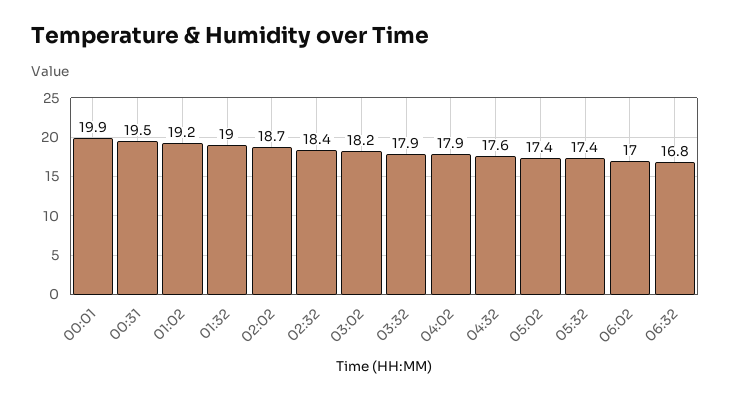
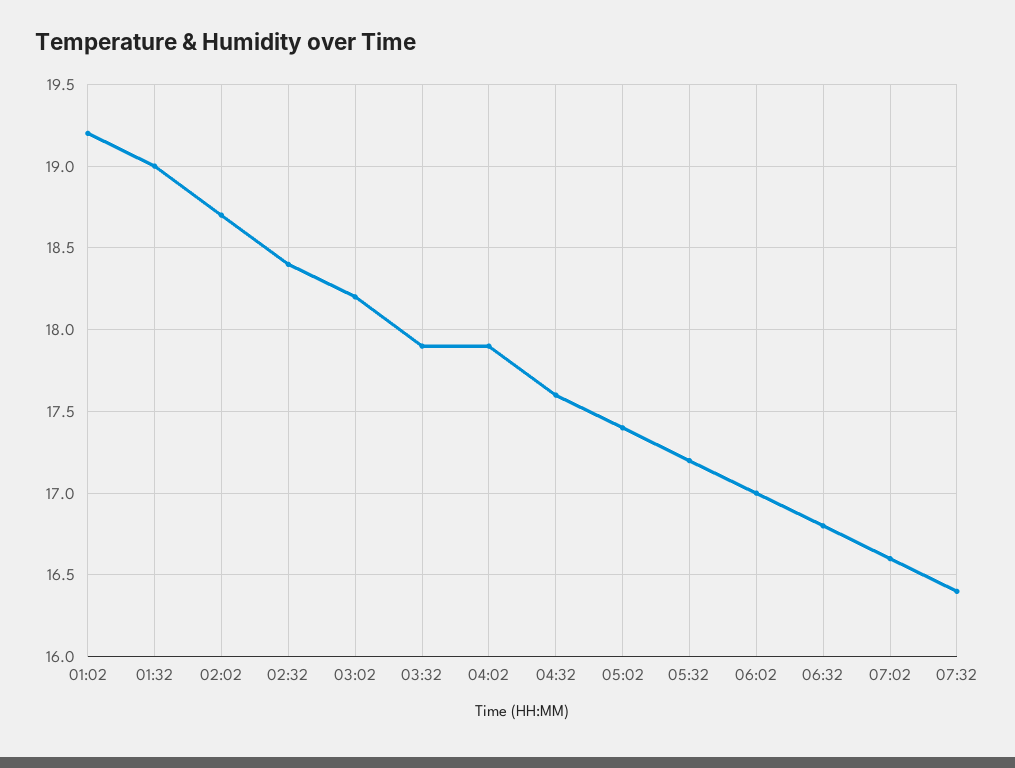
00:01: 19.9 -> none
00:31: 19.5 -> none
05:32: 17.4 -> 17.2
07:02: none -> 16.6
07:32: none -> 16.4

